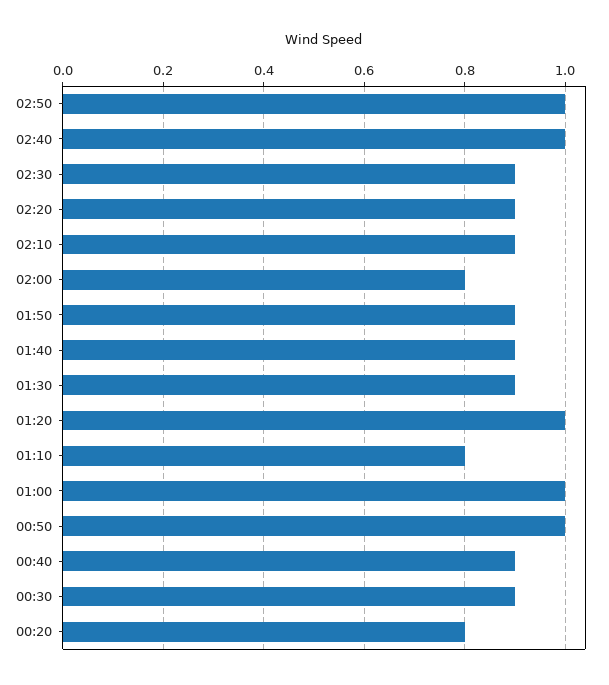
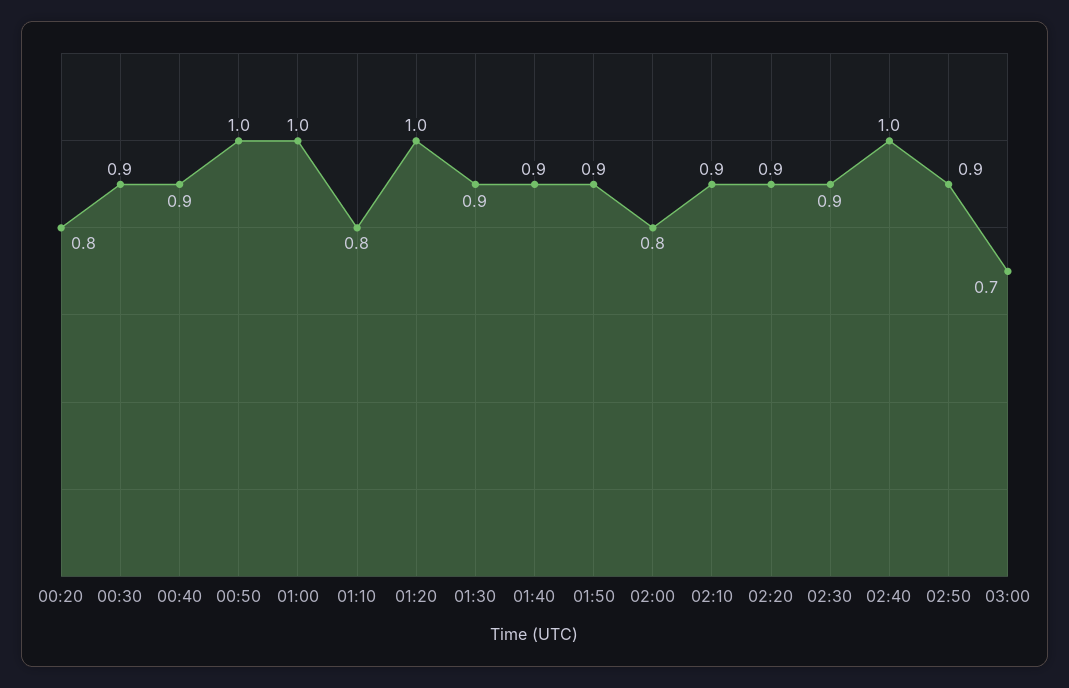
02:50: 1 -> 0.9
03:00: none -> 0.7

